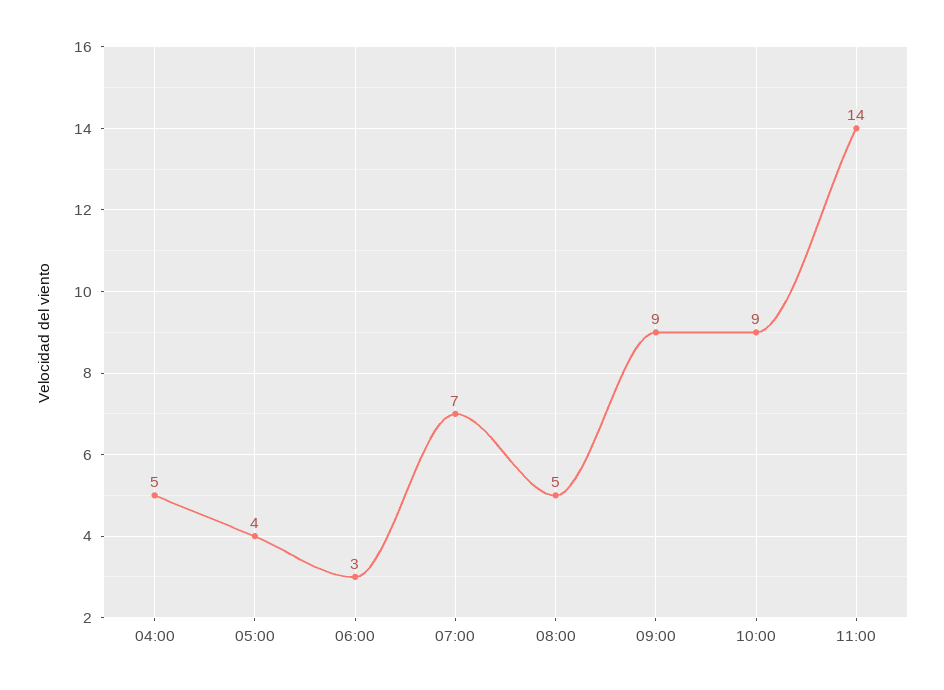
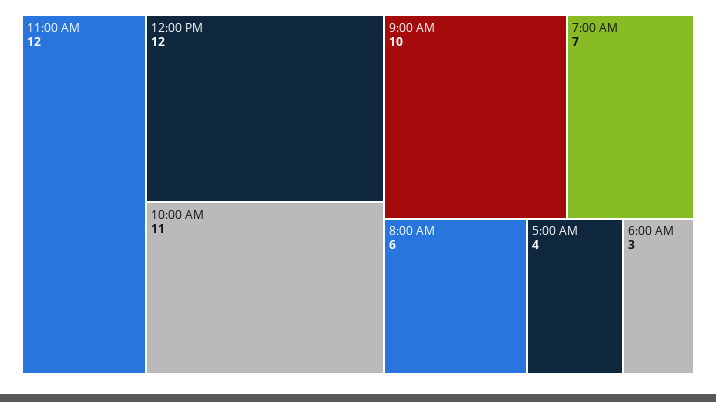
04:00: 5 -> none
08:00: 5 -> 6
09:00: 9 -> 10
10:00: 9 -> 11
11:00: 14 -> 12
12:00 PM: none -> 12

